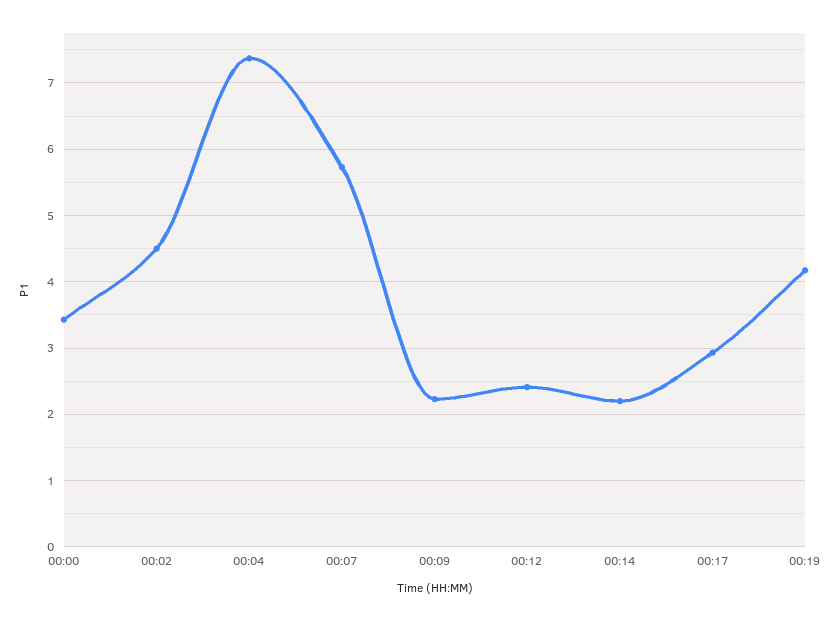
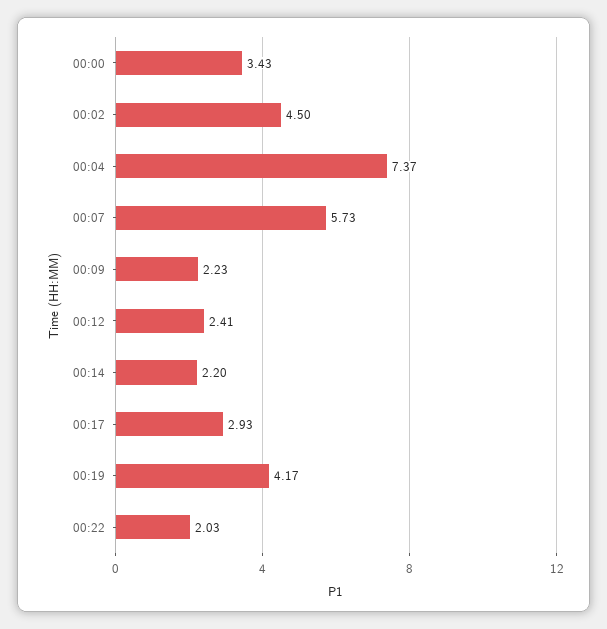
00:22: none -> 2.03

